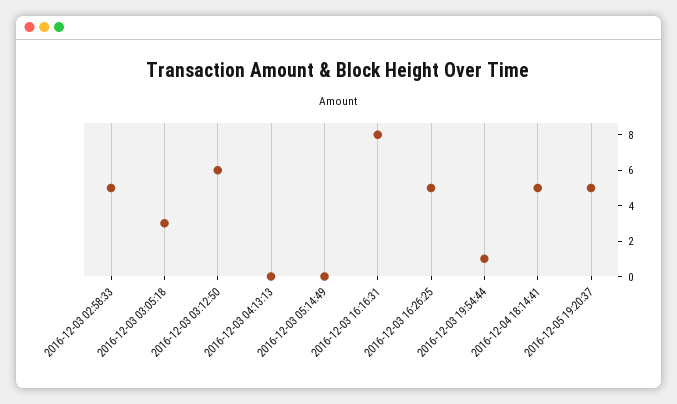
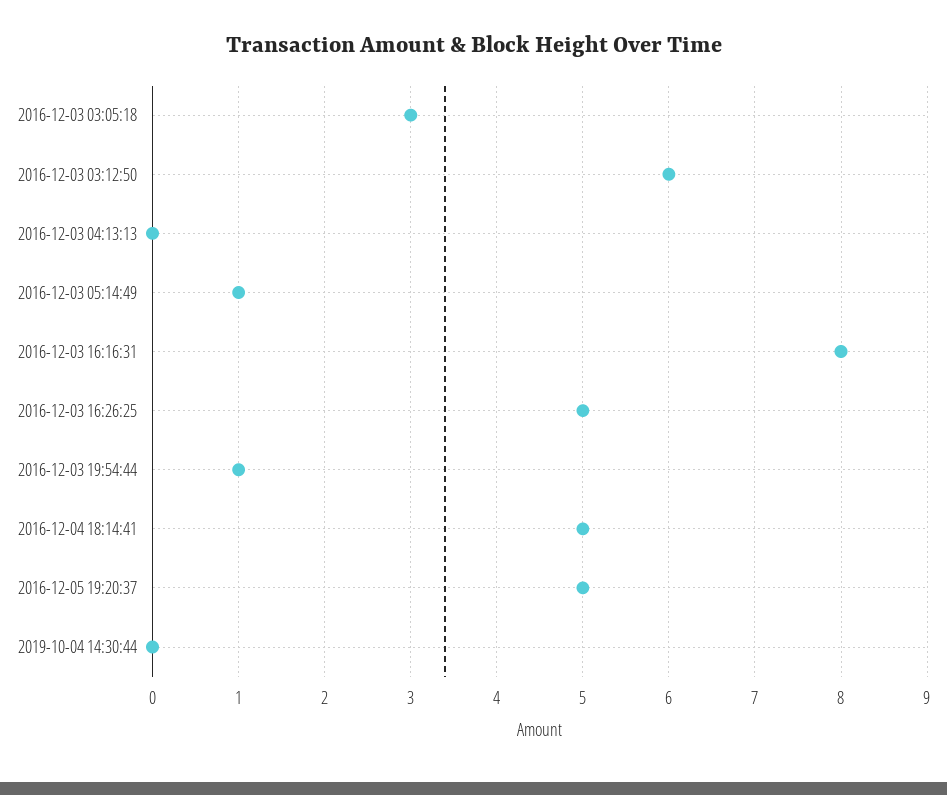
2016-12-03 02:58:33: 5 -> none
2016-12-03 05:14:49: 0 -> 1
2019-10-04 14:30:44: none -> 0

